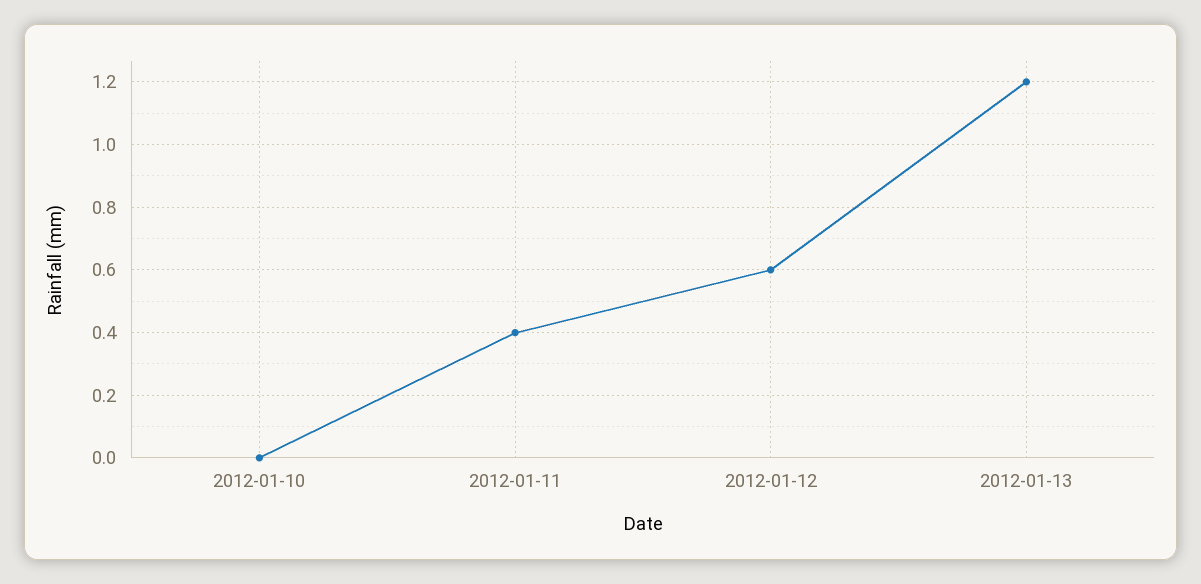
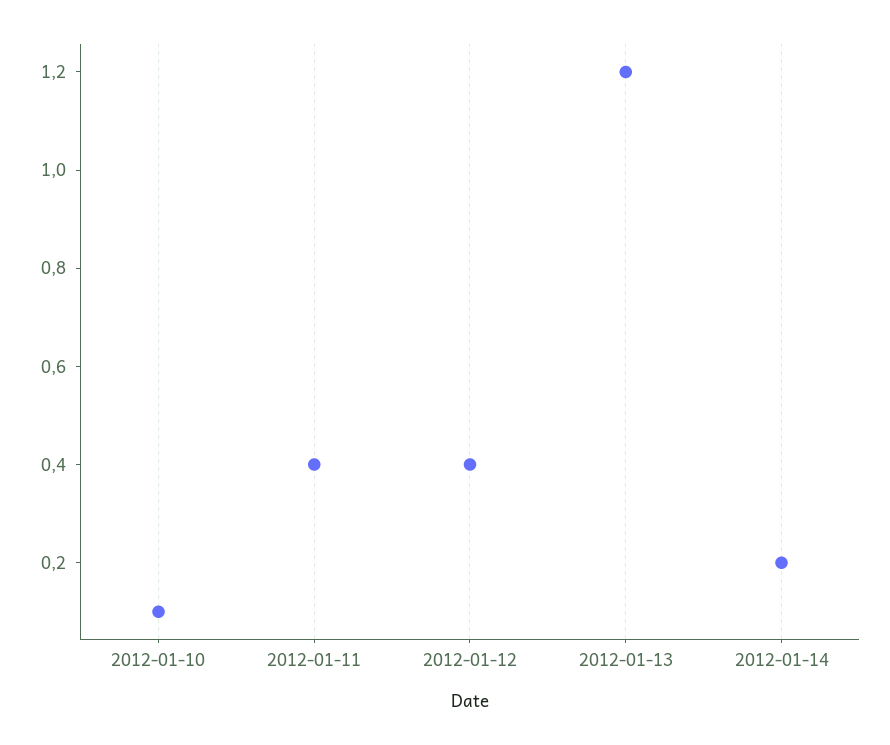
2012-01-10: 0 -> 0.1
2012-01-12: 0.6 -> 0.4
2012-01-14: none -> 0.2

